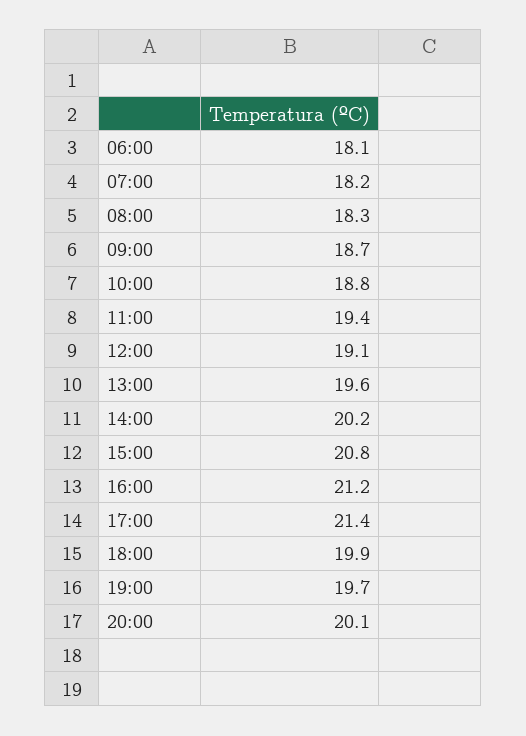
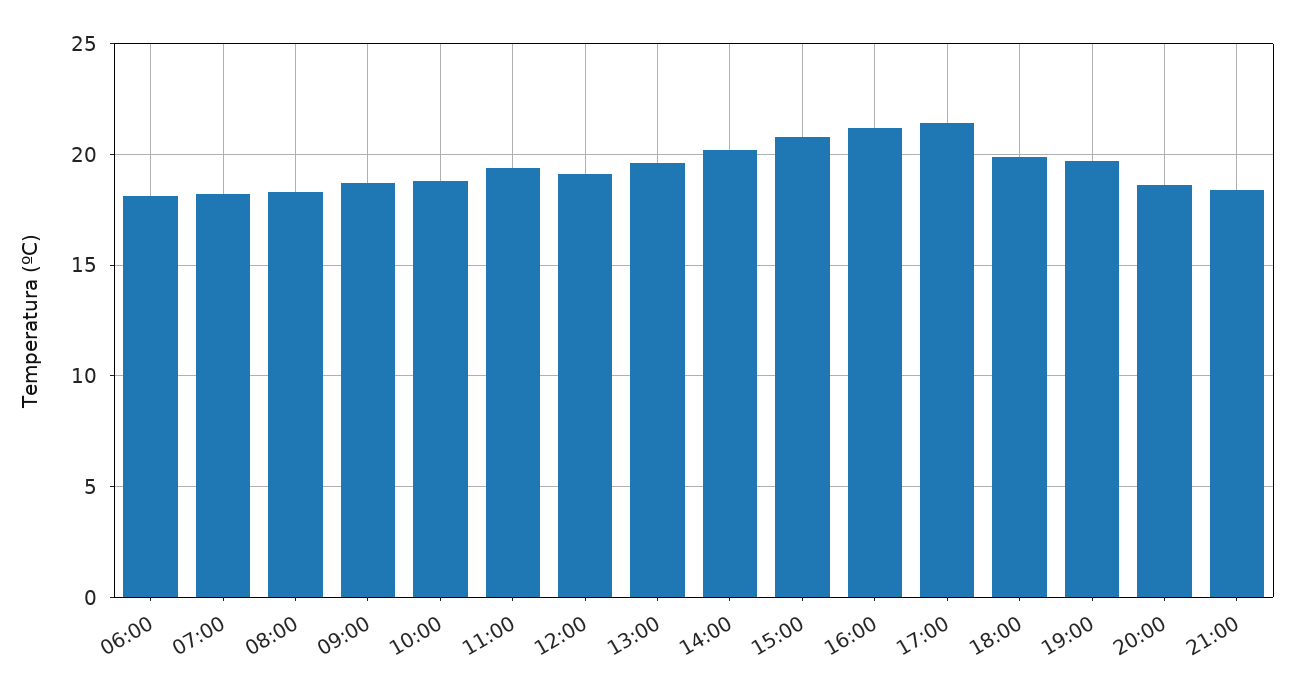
20:00: 20.1 -> 18.5
21:00: none -> 18.5

